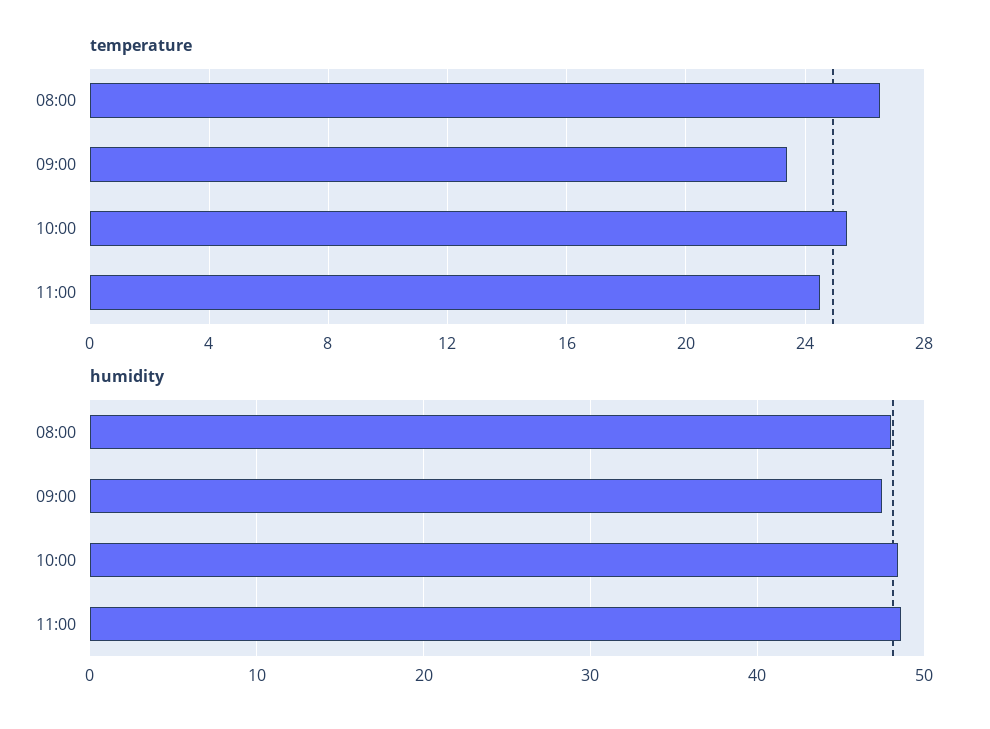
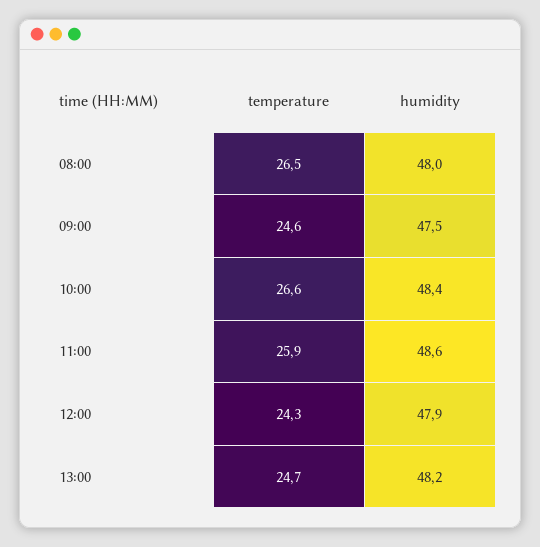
temperature, 09:00: 23.5 -> 24.6
temperature, 10:00: 25.5 -> 26.6
temperature, 11:00: 24.5 -> 25.9
temperature, 12:00: none -> 24.3
humidity, 12:00: none -> 47.9
temperature, 13:00: none -> 24.7
humidity, 13:00: none -> 48.2

